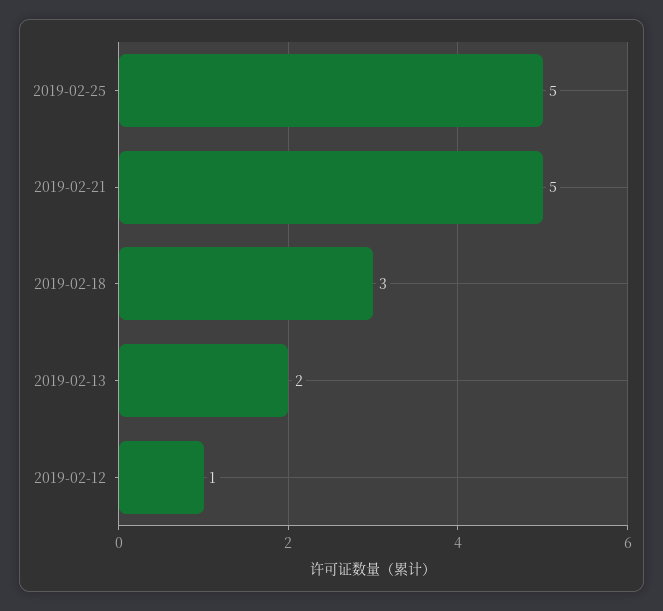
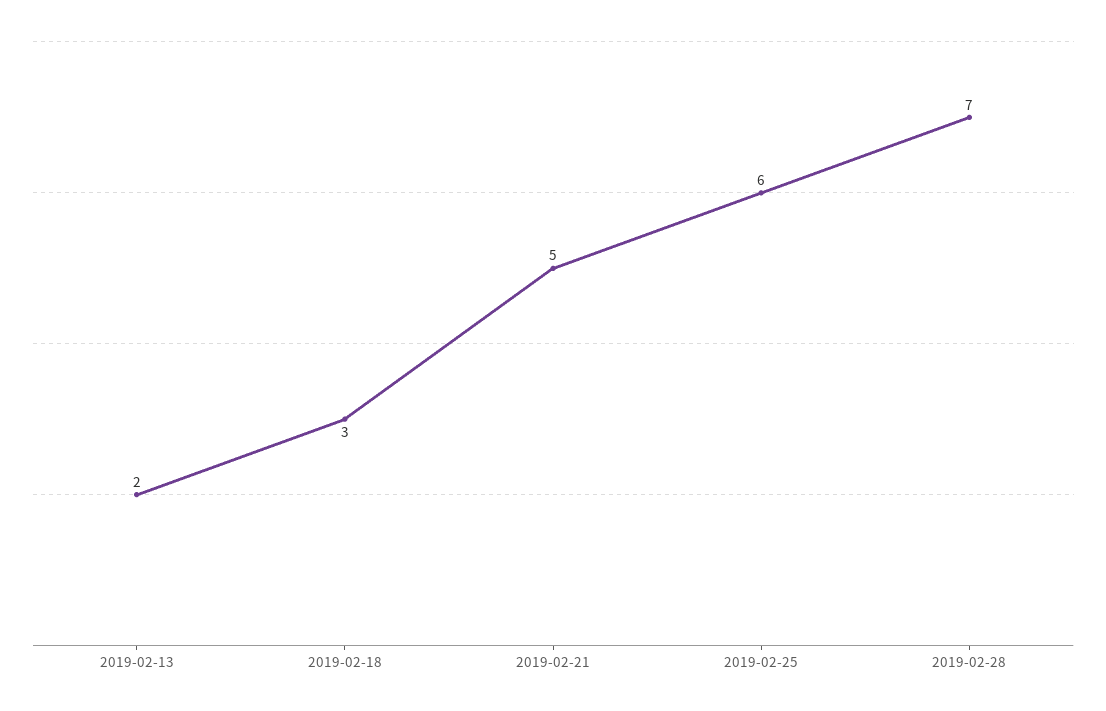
2019-02-25: 5 -> 6
2019-02-12: 1 -> none
2019-02-28: none -> 7

